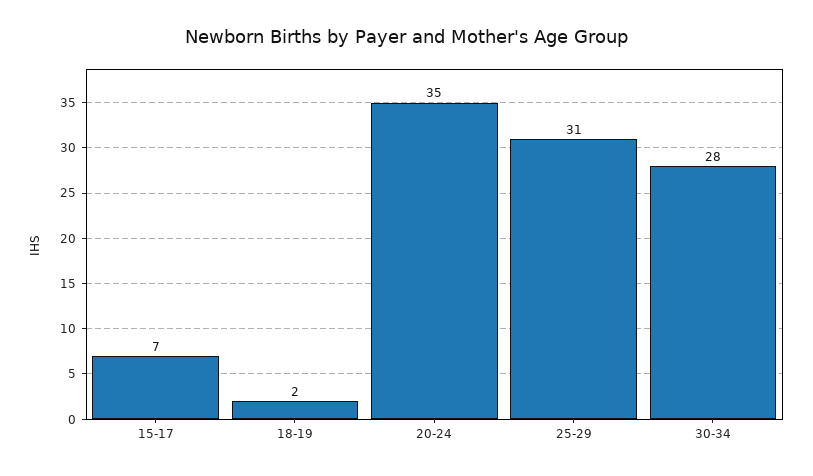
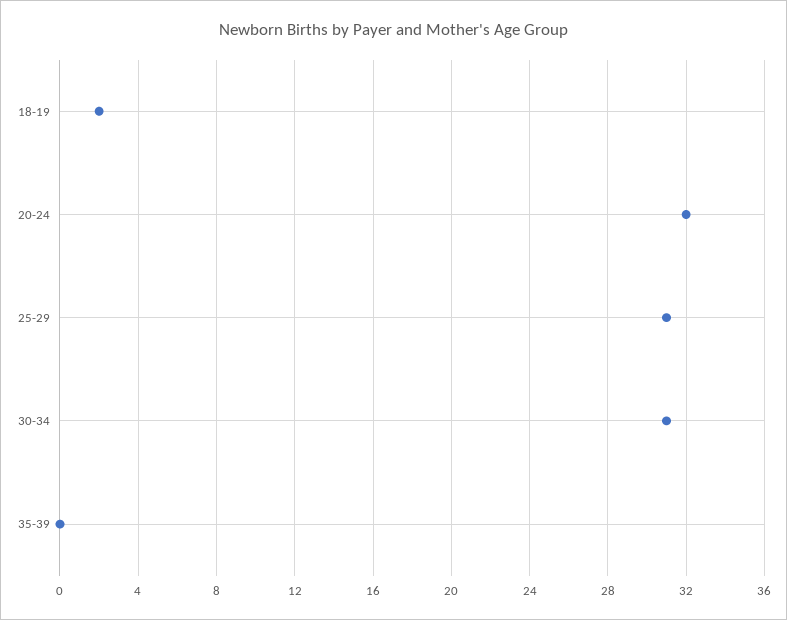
15-17: 7 -> none
20-24: 35 -> 32
30-34: 28 -> 31
35-39: none -> 0

